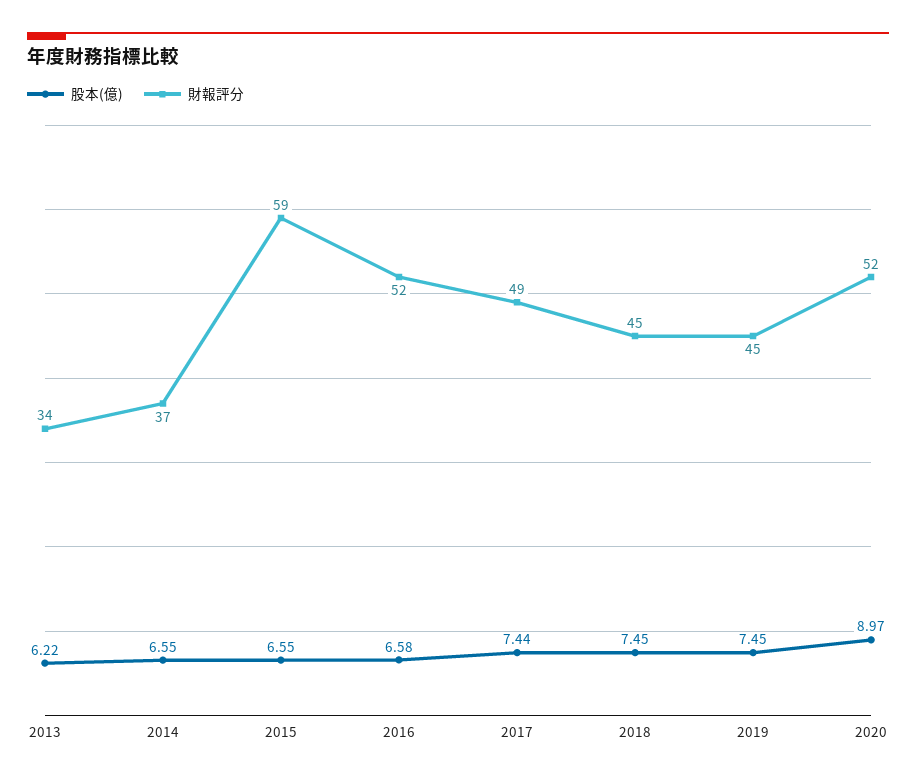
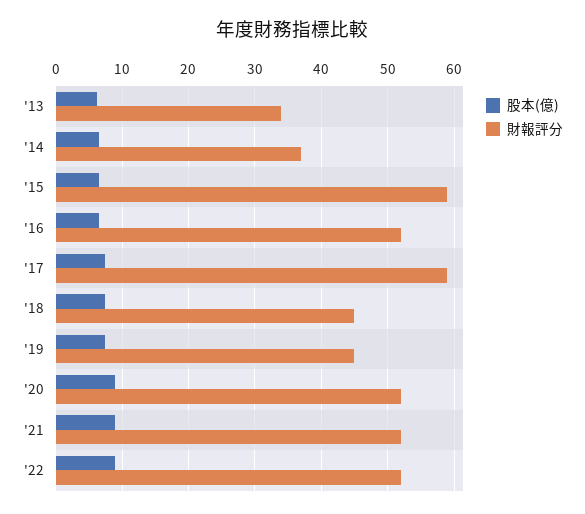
財報評分, 2017: 49 -> 59
股本(億), '21: none -> 9
財報評分, '21: none -> 52
股本(億), '22: none -> 9
財報評分, '22: none -> 52

